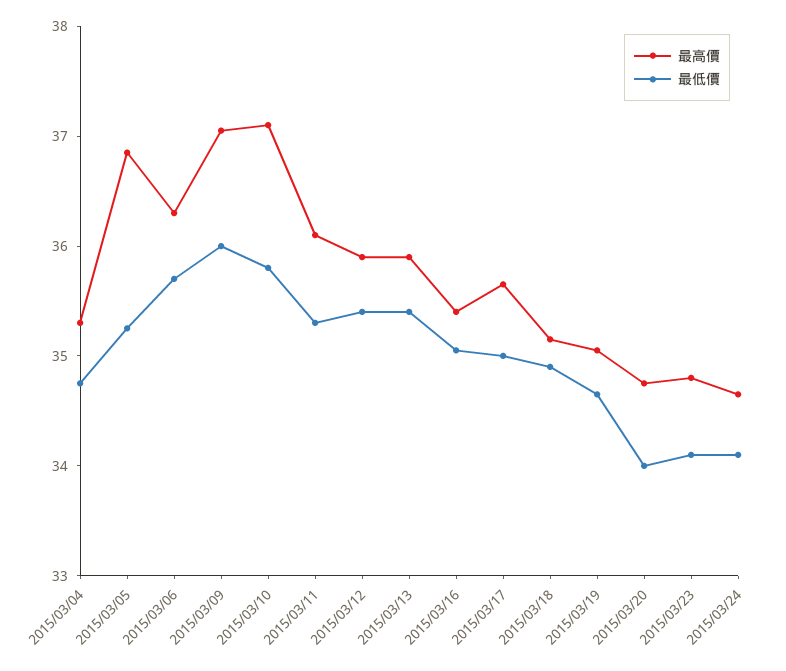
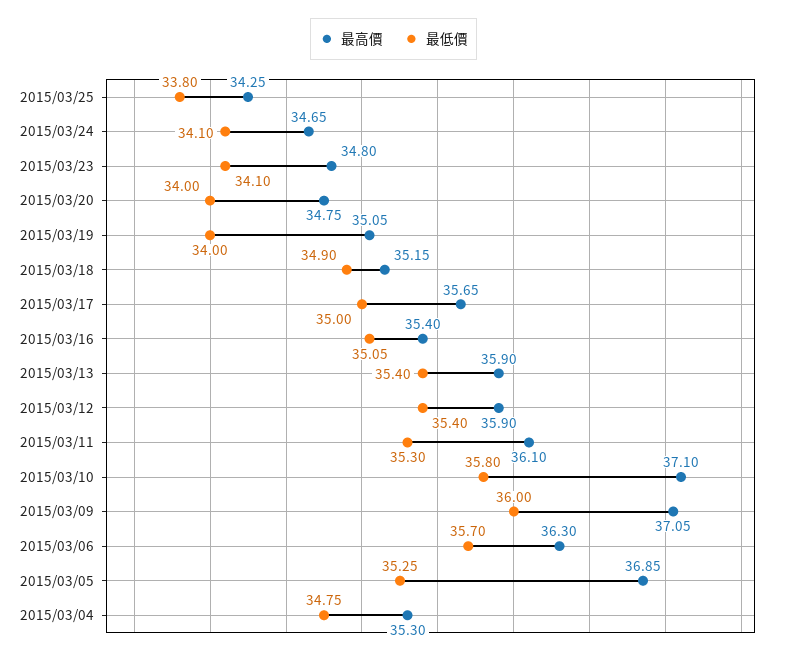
最低價, 2015/03/19: 34.6 -> 34
最高價, 2015/03/25: none -> 34.25
最低價, 2015/03/25: none -> 33.8

